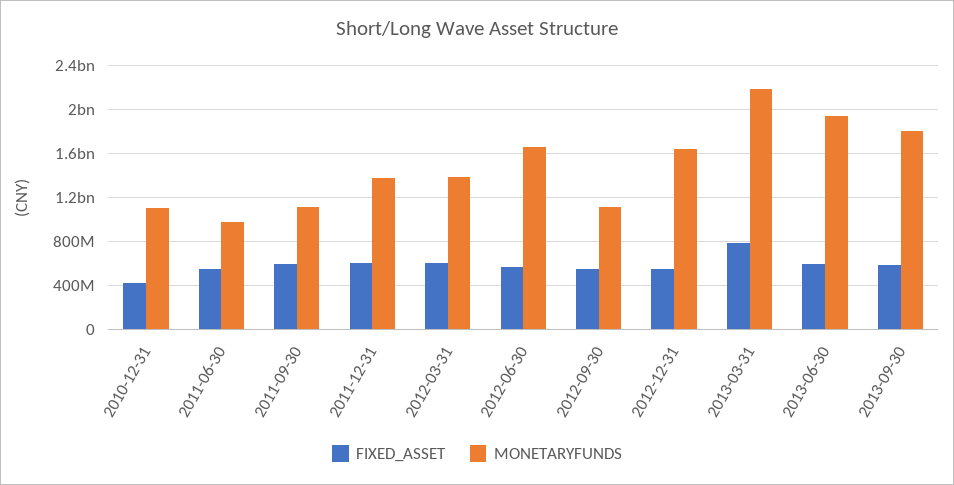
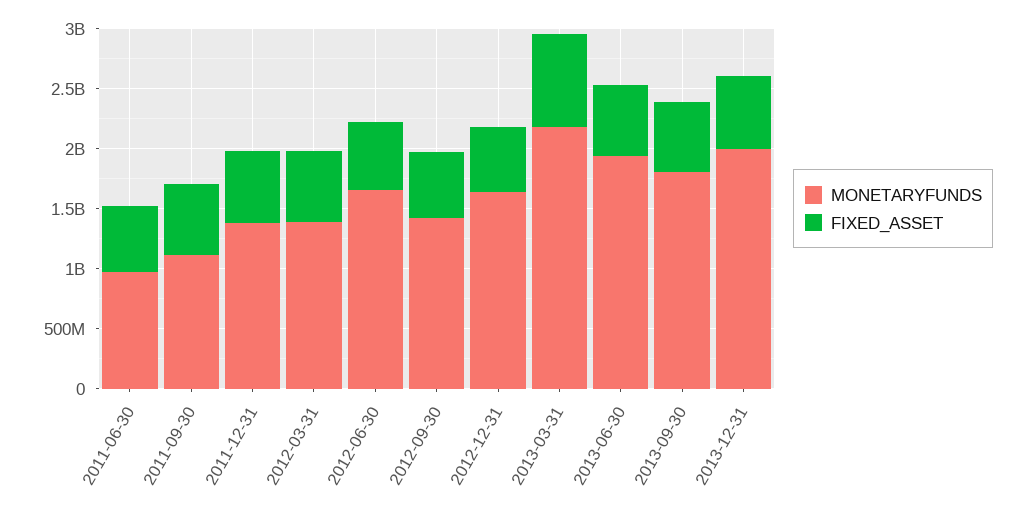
FIXED_ASSET, 2010-12-31: 400000000 -> none
MONETARYFUNDS, 2010-12-31: 1100000000 -> none
MONETARYFUNDS, 2012-09-30: 1100000000 -> 1400000000
MONETARYFUNDS, 2013-12-31: none -> 2000000000
FIXED_ASSET, 2013-12-31: none -> 600000000

